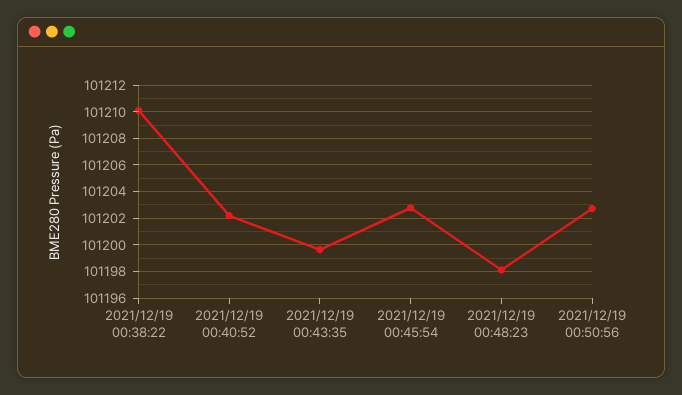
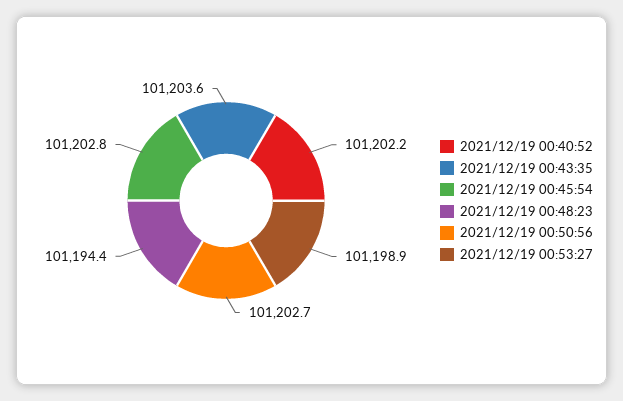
2021/12/19 00:38:22: 101210 -> none
2021/12/19 00:43:35: 101199.5 -> 101203.6
2021/12/19 00:48:23: 101198 -> 101194.4
2021/12/19 00:53:27: none -> 101198.9

